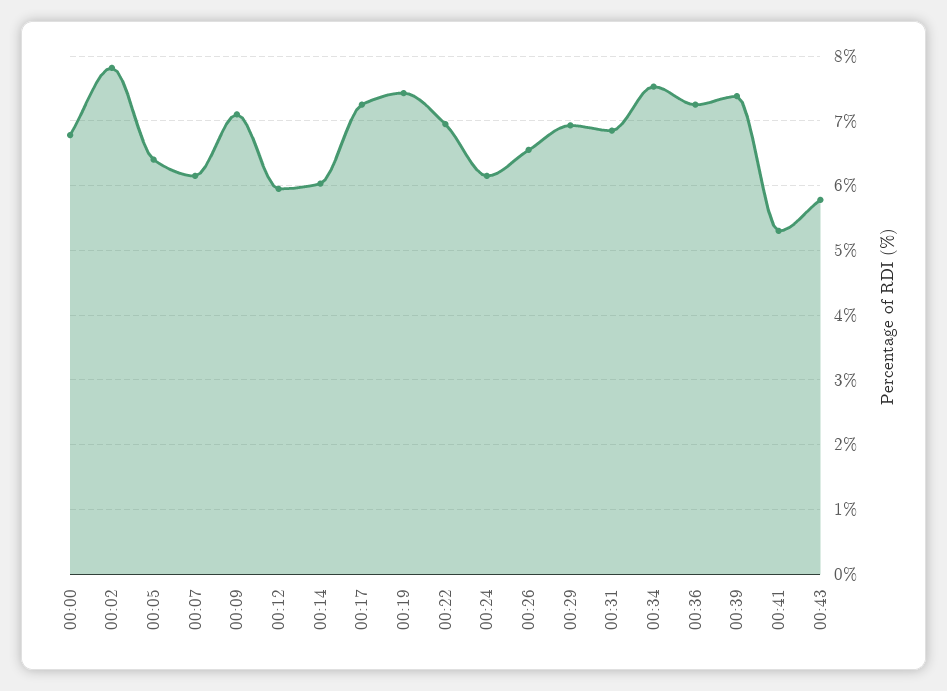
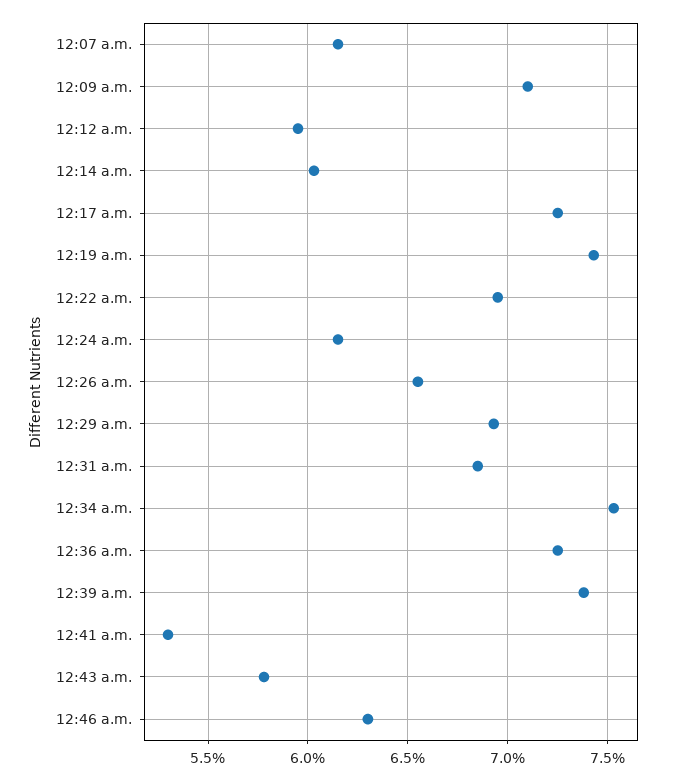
00:00: 6.8 -> none
00:02: 7.8 -> none
00:05: 6.4 -> none
12:46 a.m.: none -> 6.3

